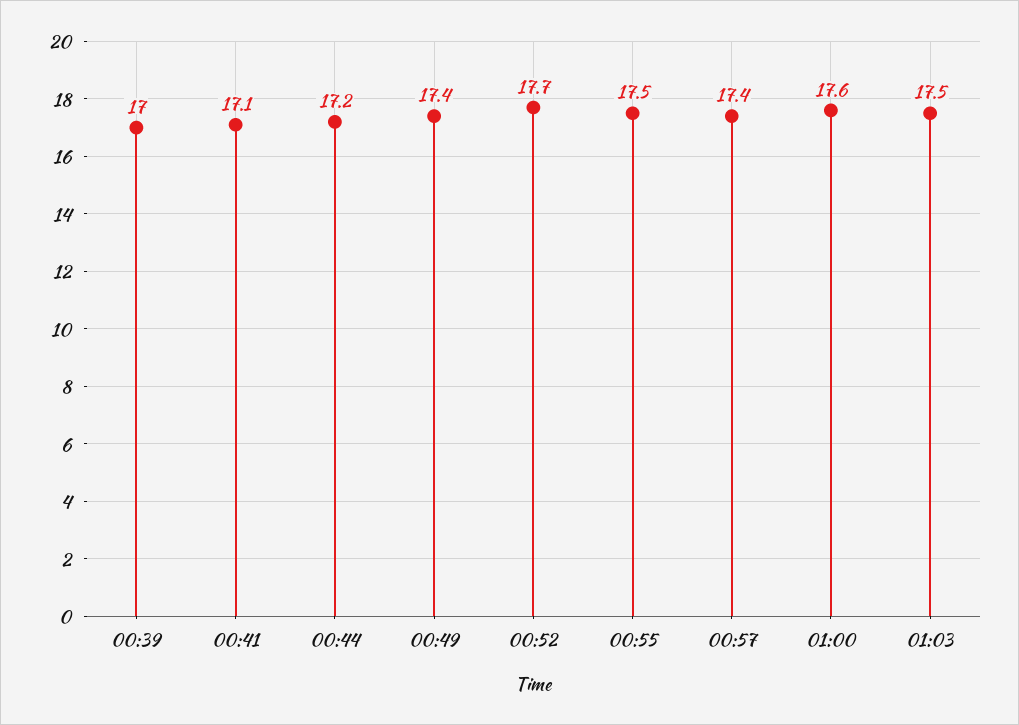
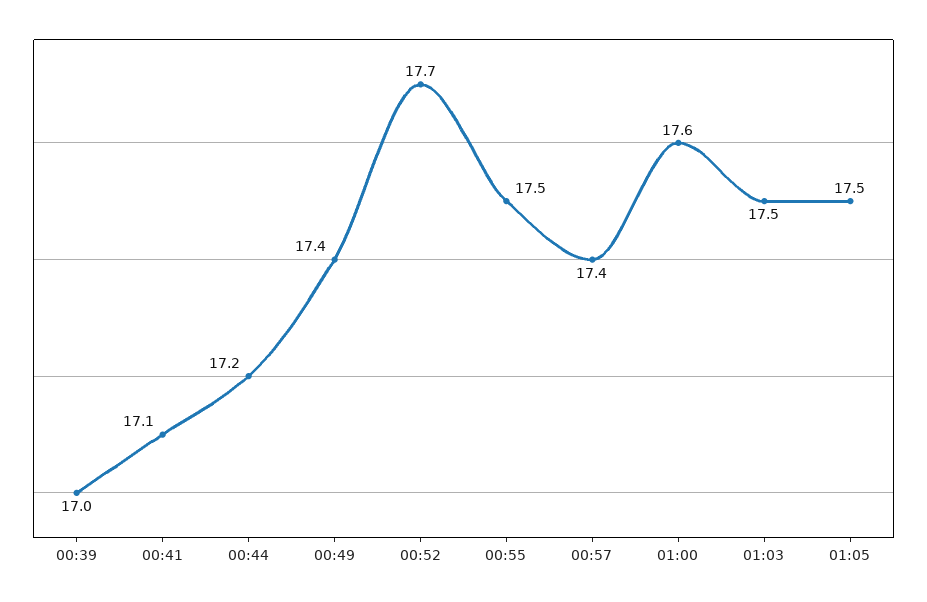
01:05: none -> 17.5

